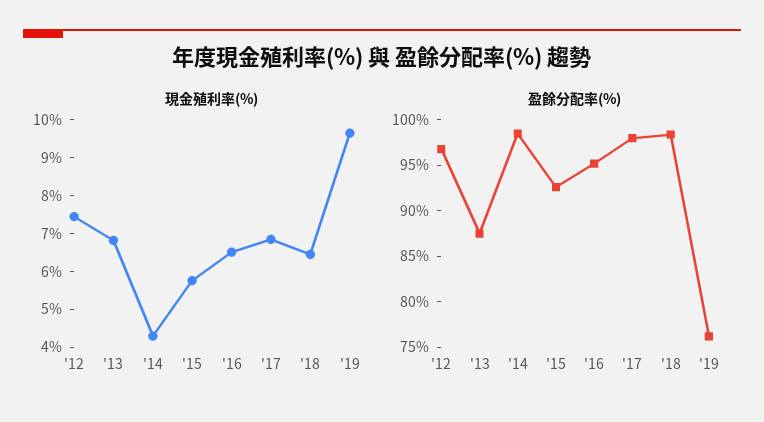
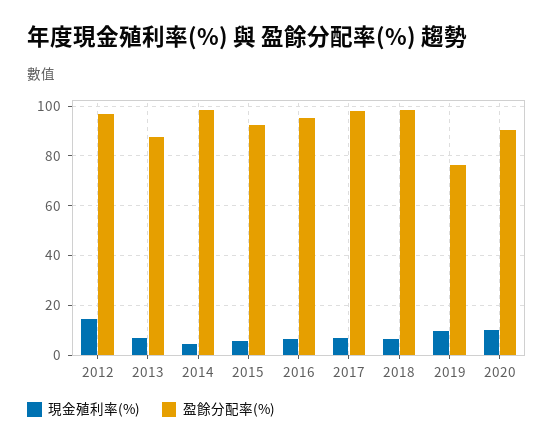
現金殖利率(%), '12: 7.5 -> 15
現金殖利率(%), 2020: none -> 10
盈餘分配率(%), 2020: none -> 90

